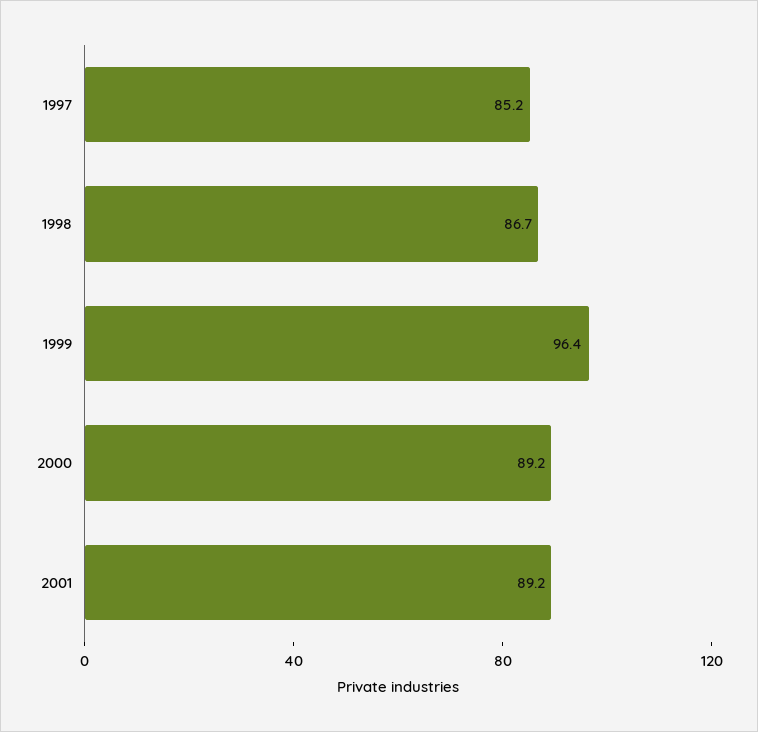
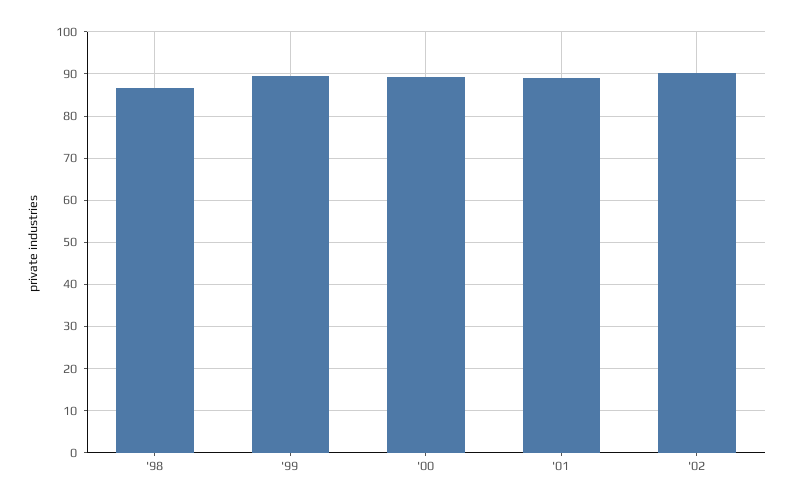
1997: 85.2 -> none
1999: 96.4 -> 90
'02: none -> 90

